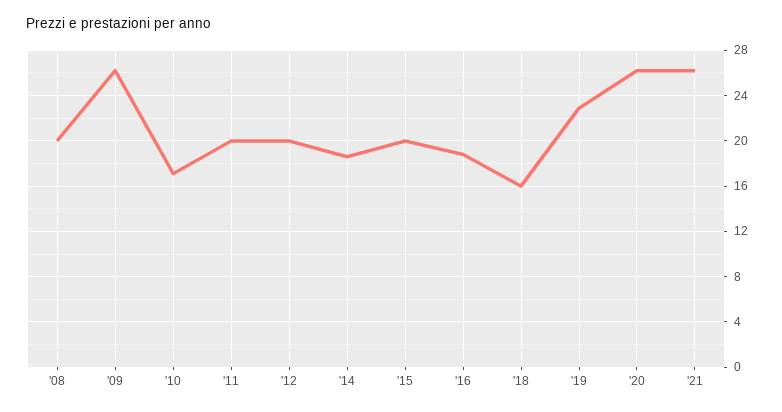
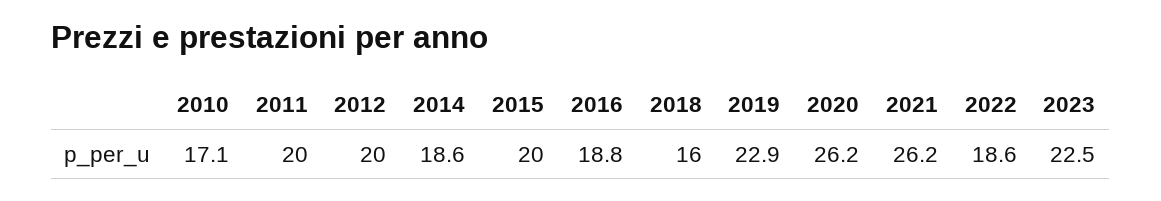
'08: 20 -> none
'09: 26 -> none
2022: none -> 18.6
2023: none -> 22.5

